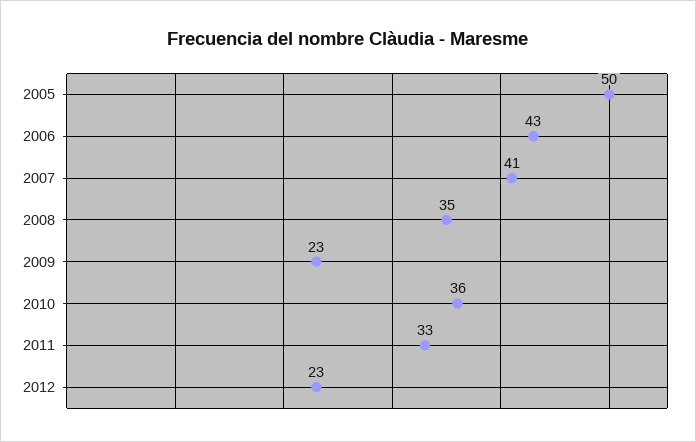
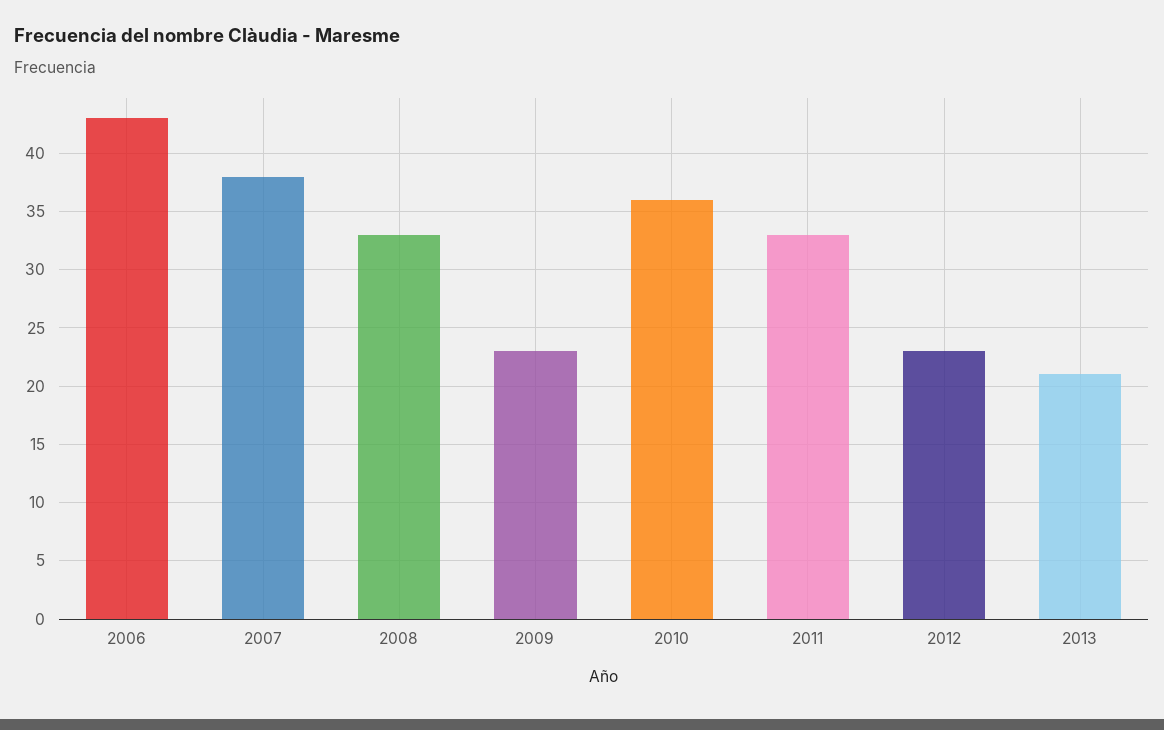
2005: 50 -> none
2007: 41 -> 38
2008: 35 -> 33
2013: none -> 21

